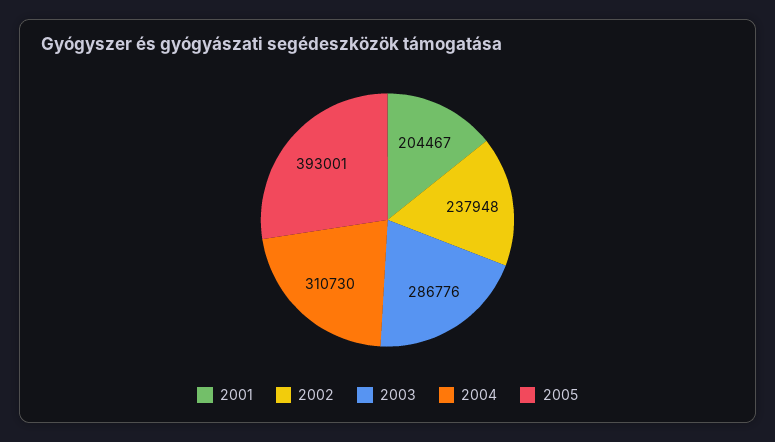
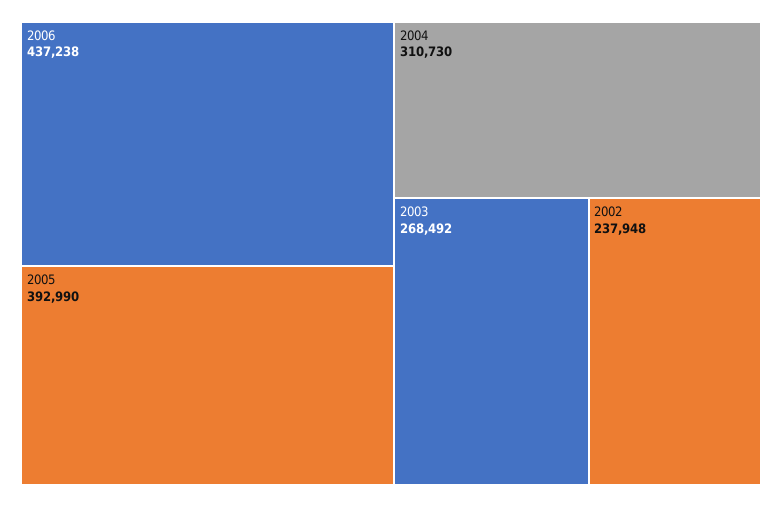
2001: 204467 -> none
2003: 286776 -> 268492
2005: 393001 -> 392990
2006: none -> 437238

